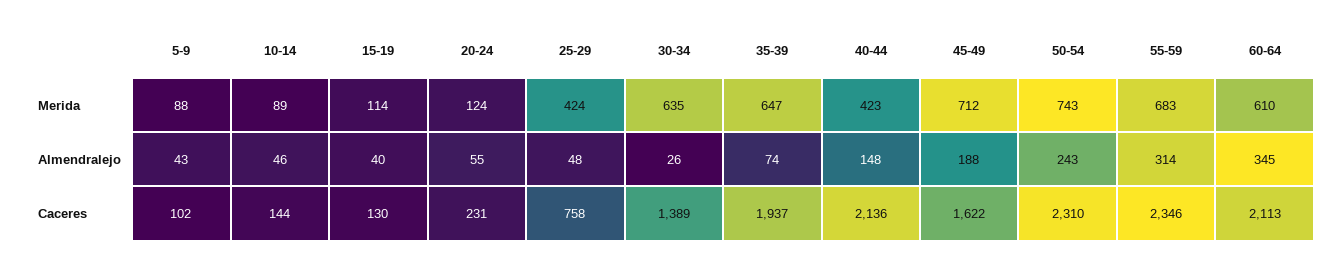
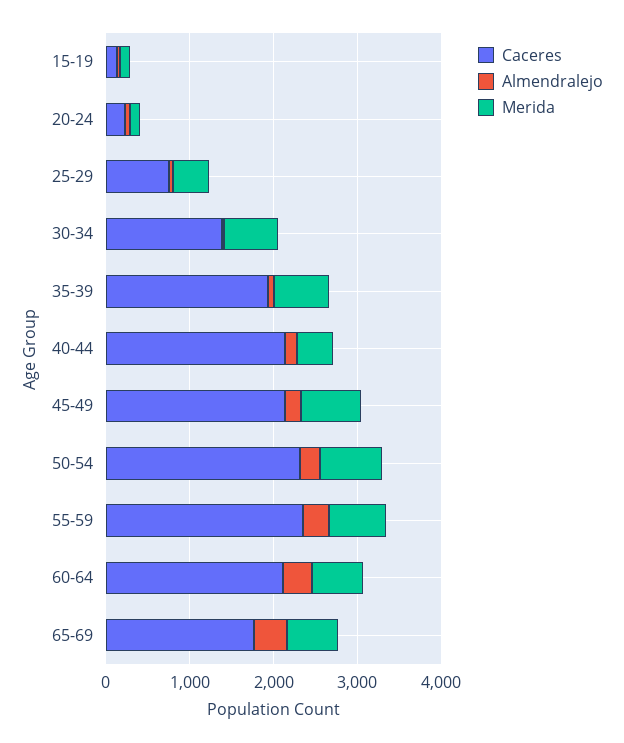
Merida, 5-9: 88 -> none
Merida, 10-14: 89 -> none
Almendralejo, 5-9: 43 -> none
Almendralejo, 10-14: 46 -> none
Caceres, 5-9: 102 -> none
Caceres, 10-14: 144 -> none
Caceres, 45-49: 1622 -> 2200
Caceres, 65-69: none -> 1800
Almendralejo, 65-69: none -> 400
Merida, 65-69: none -> 600

